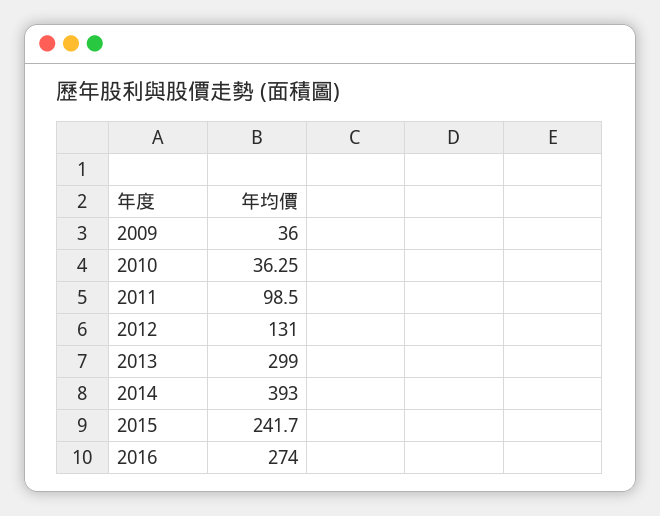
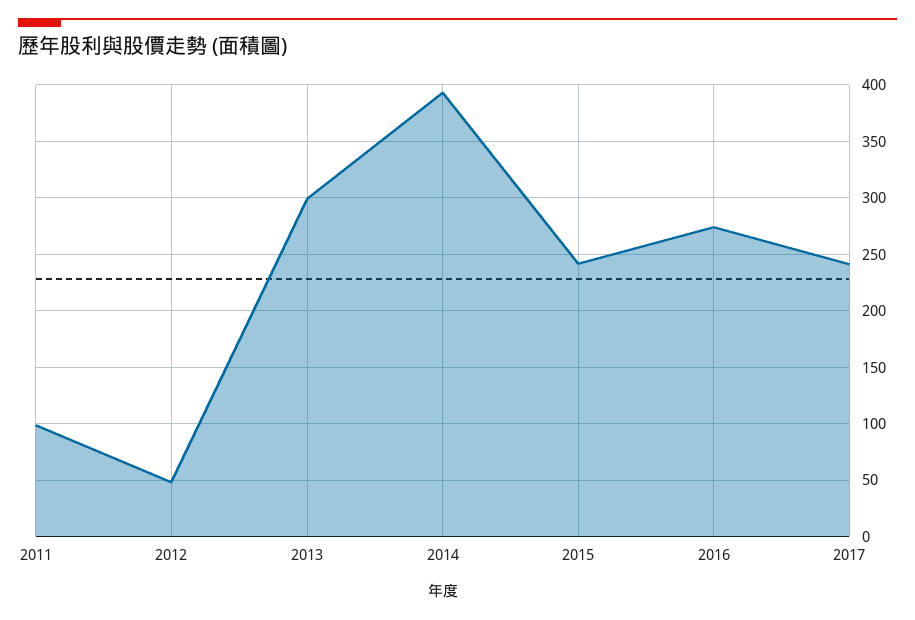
2009: 36 -> none
2010: 36.25 -> none
2012: 131 -> 50
2017: none -> 240

